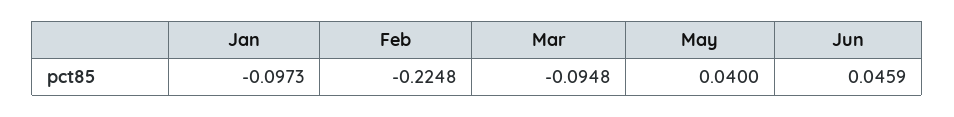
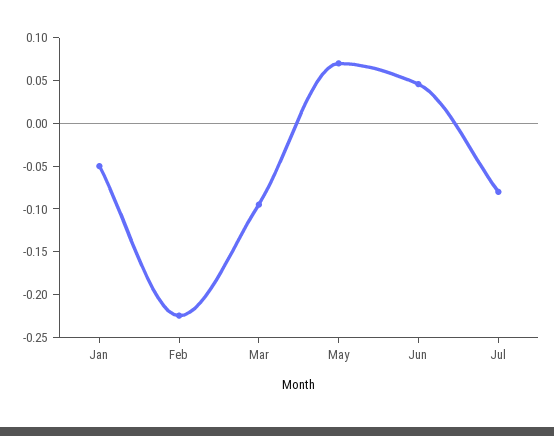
Jan: -0.0973 -> -0.05
May: 0.04 -> 0.07
Jul: none -> -0.08

